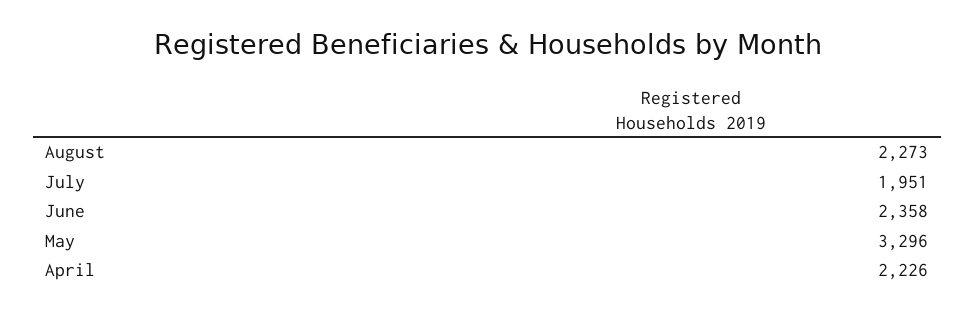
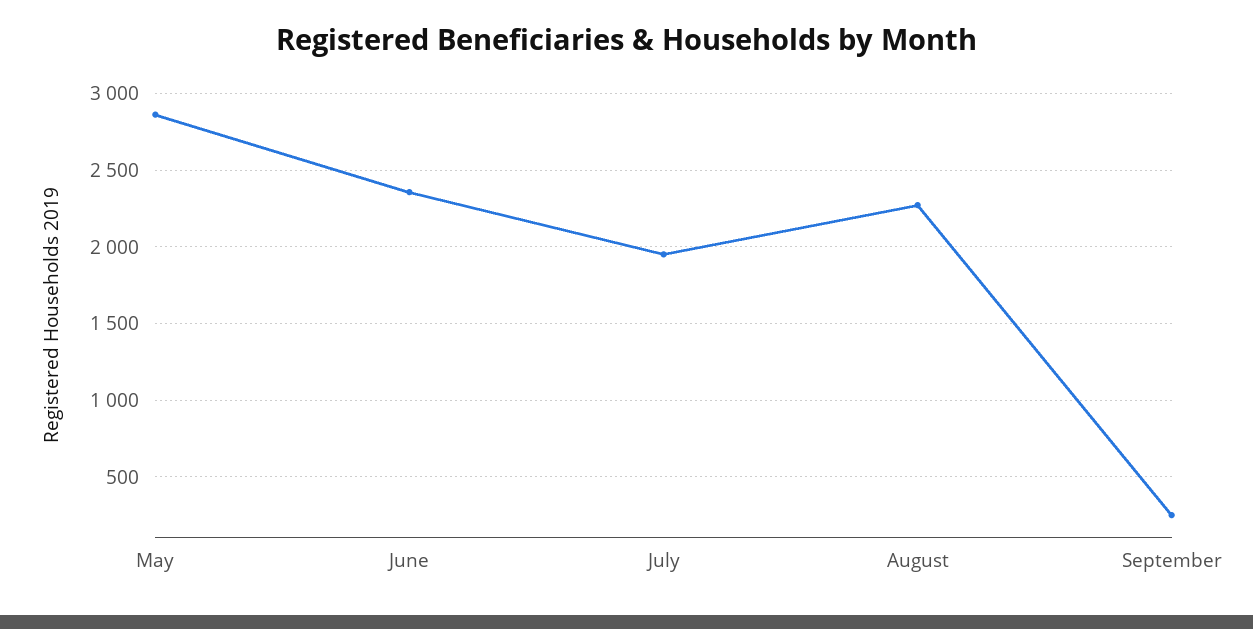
May: 3296 -> 2850
April: 2226 -> none
September: none -> 250

